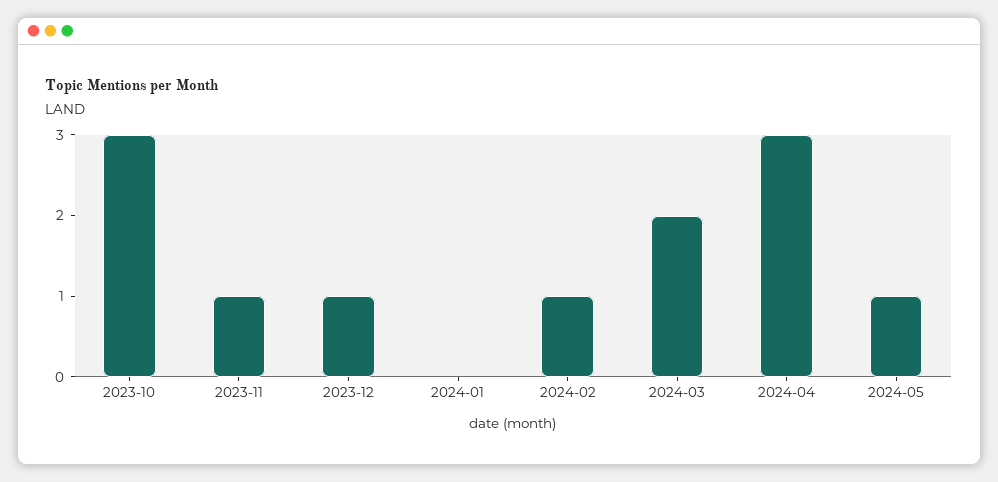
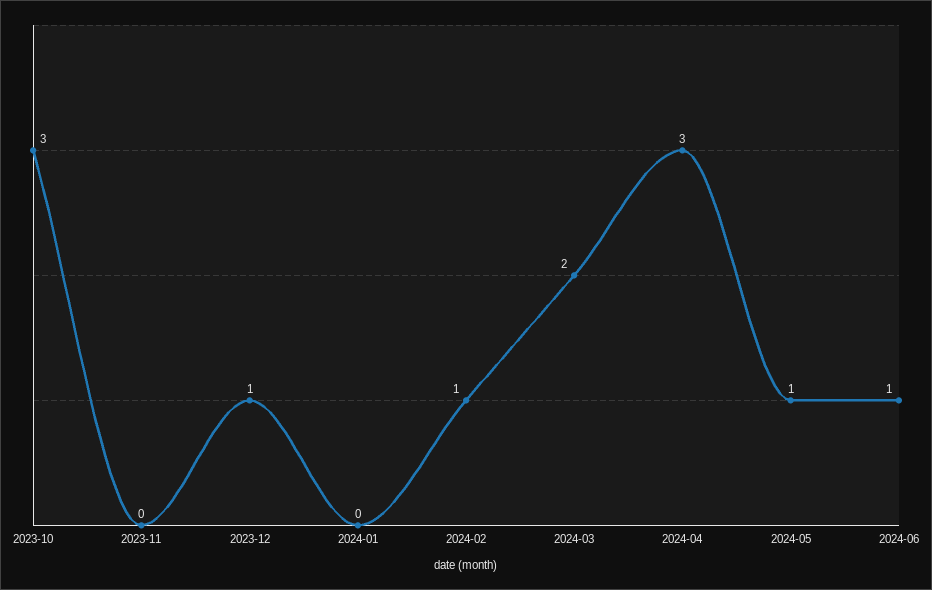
2023-11: 1 -> 0
2024-06: none -> 1

